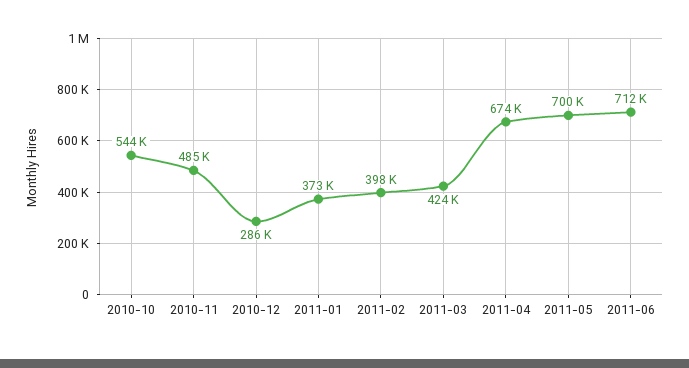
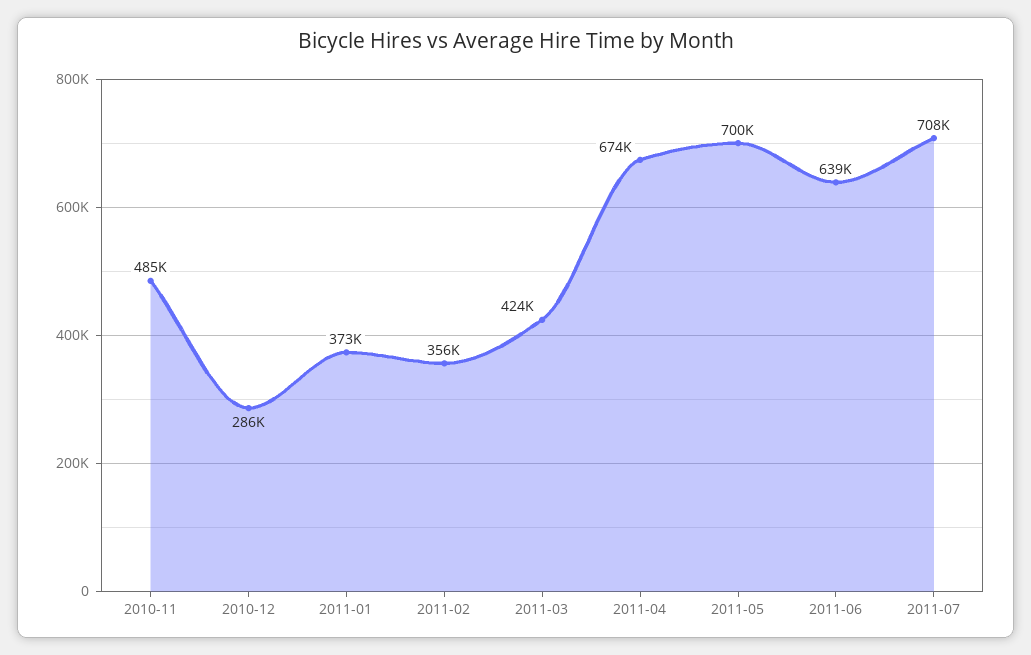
2010-10: 544000 -> none
2011-02: 398000 -> 356000
2011-06: 712000 -> 639000
2011-07: none -> 708000

